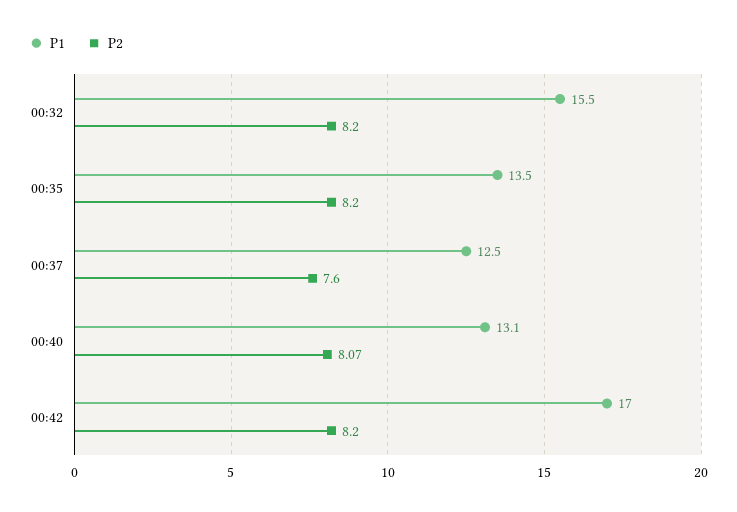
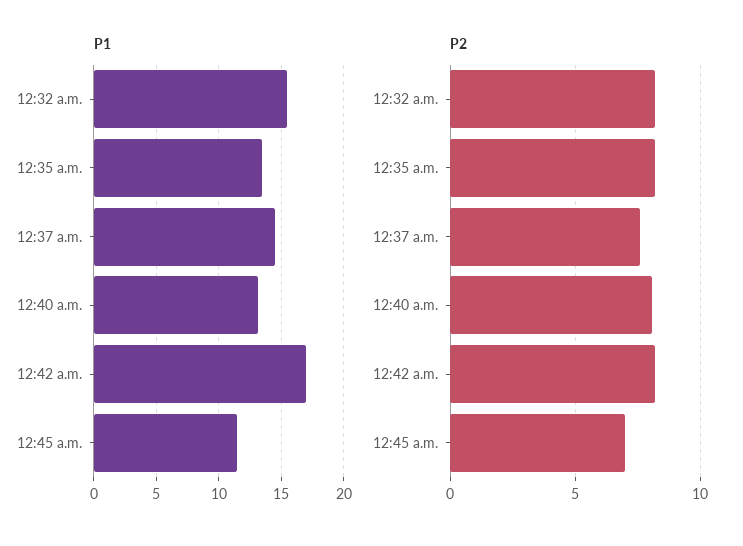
P1, 00:37: 12.5 -> 14.5
P1, 12:45 a.m.: none -> 11.5
P2, 12:45 a.m.: none -> 7

